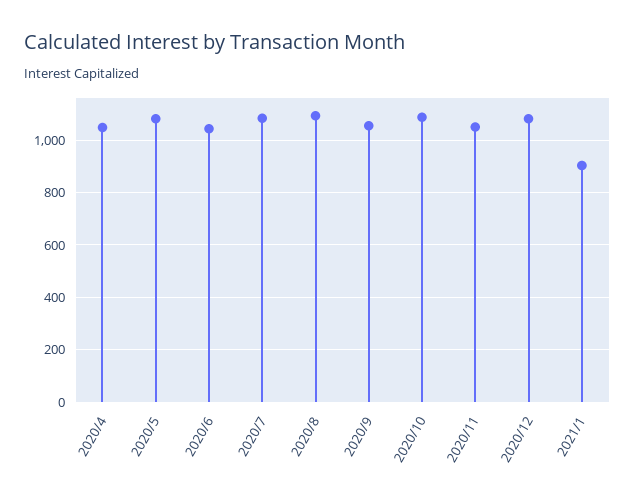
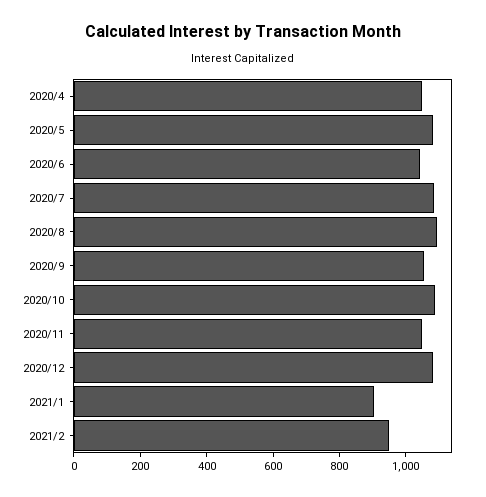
2021/2: none -> 950

